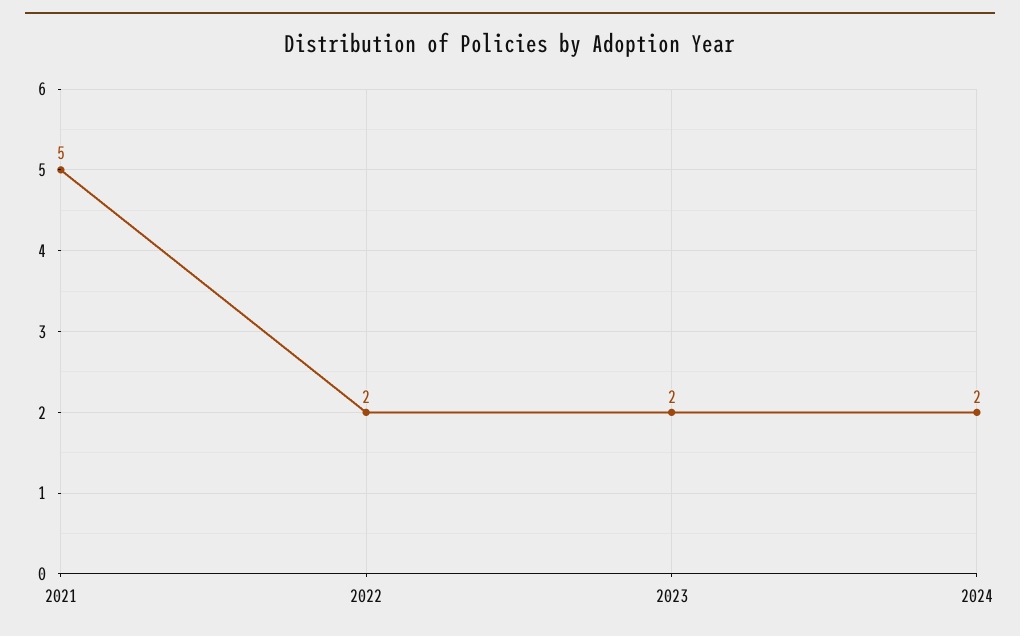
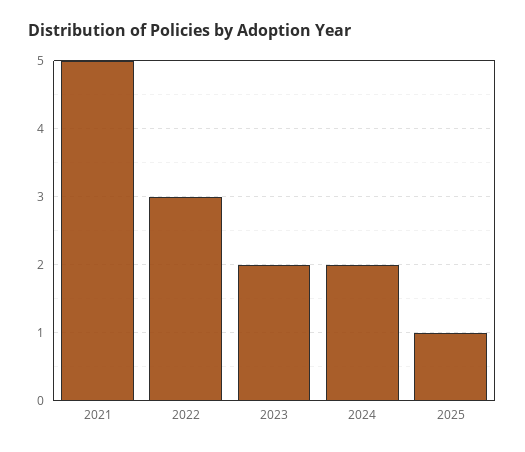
2022: 2 -> 3
2025: none -> 1

